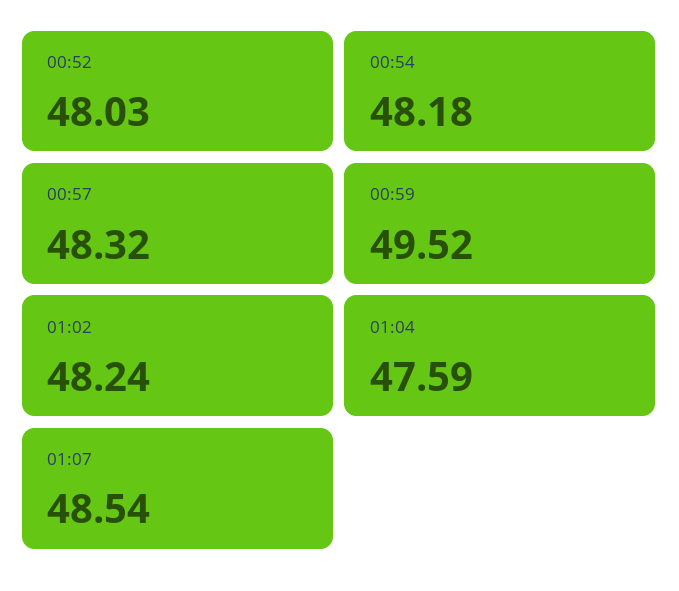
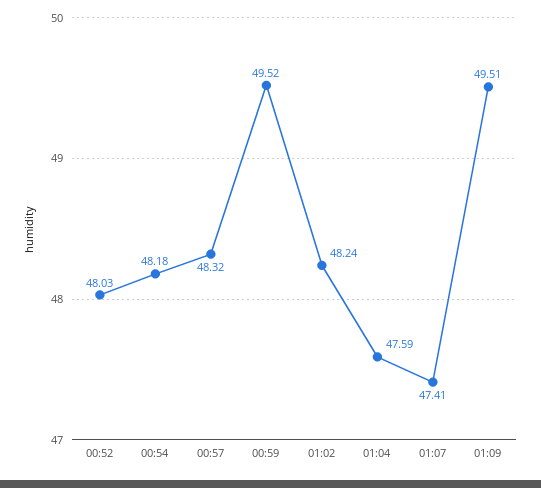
01:07: 48.54 -> 47.41
01:09: none -> 49.51

